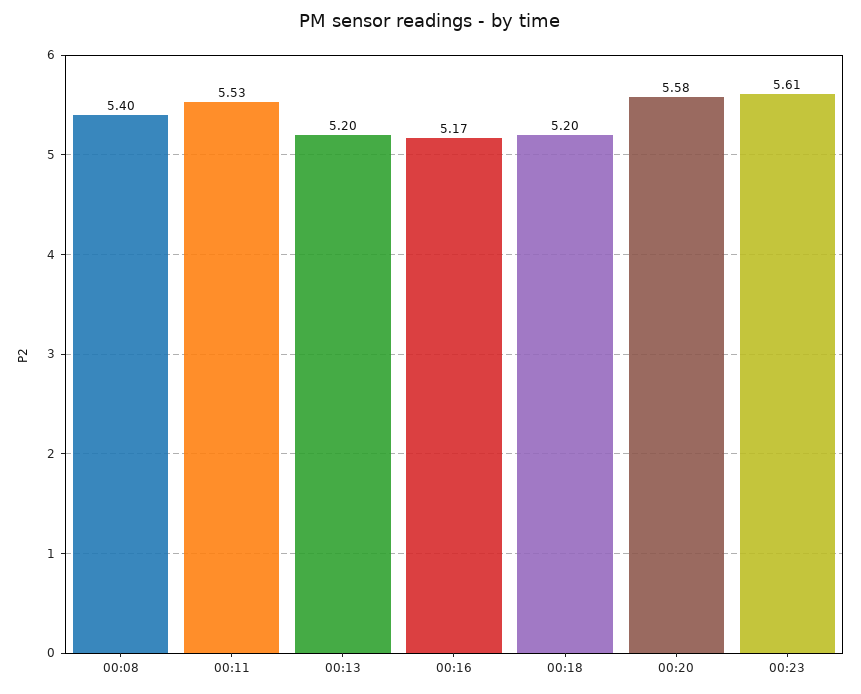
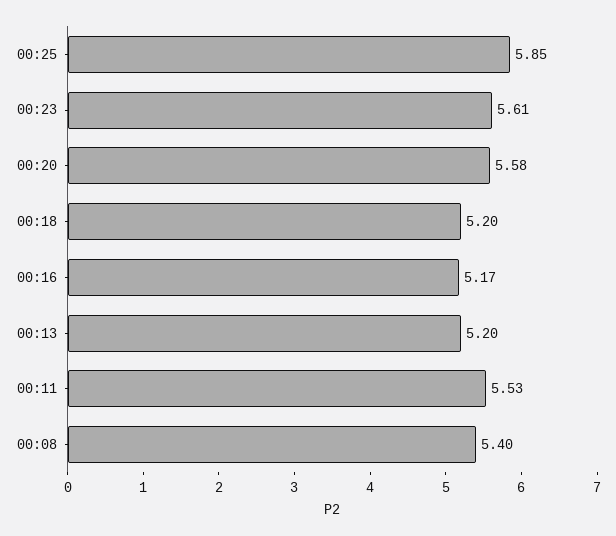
00:25: none -> 5.85

